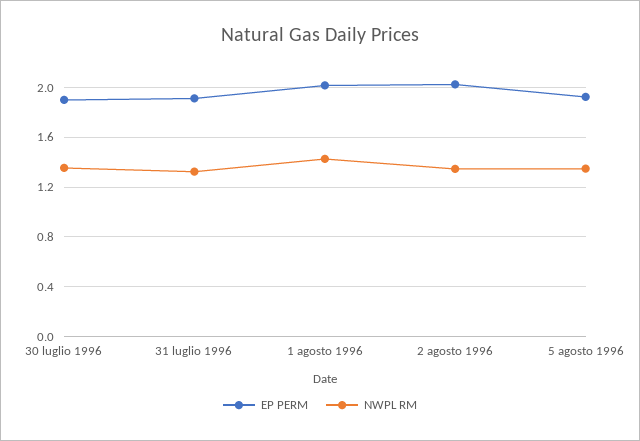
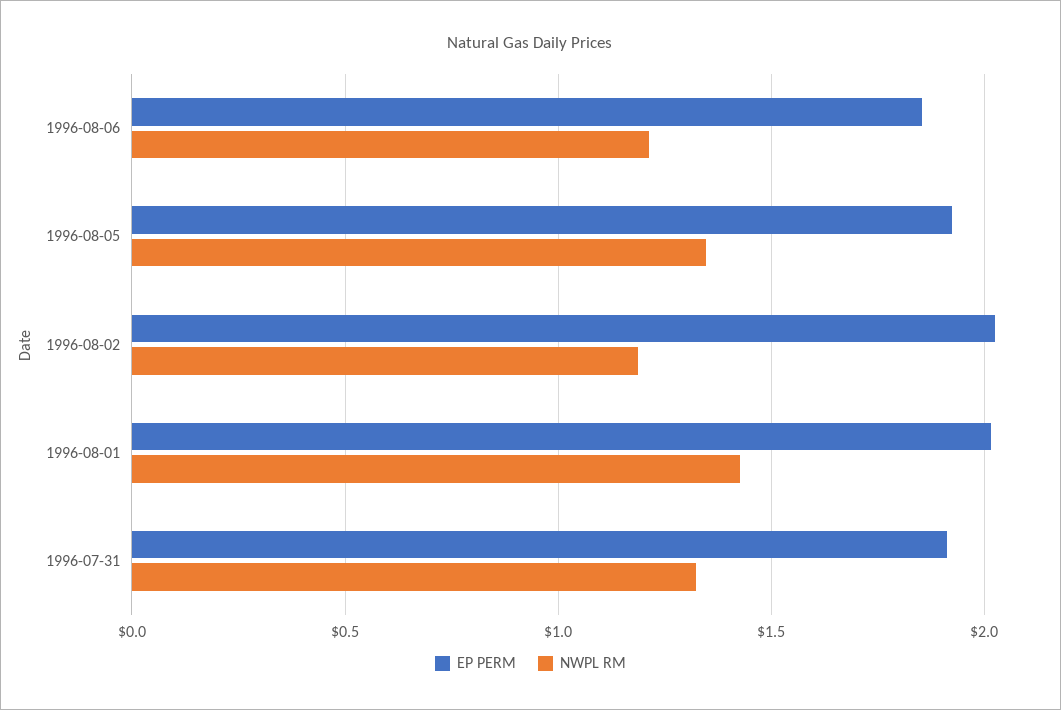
EP PERM, 30 luglio 1996: 1.9 -> none
NWPL RM, 30 luglio 1996: 1.35 -> none
NWPL RM, 2 agosto 1996: 1.35 -> 1.2
EP PERM, 1996-08-06: none -> 1.85
NWPL RM, 1996-08-06: none -> 1.2

